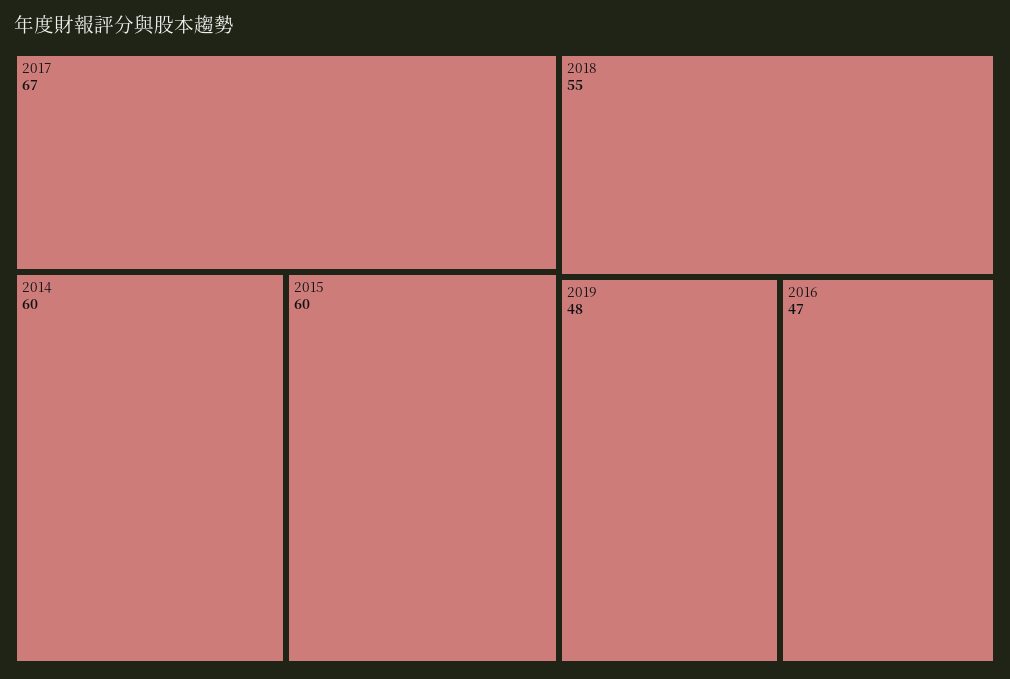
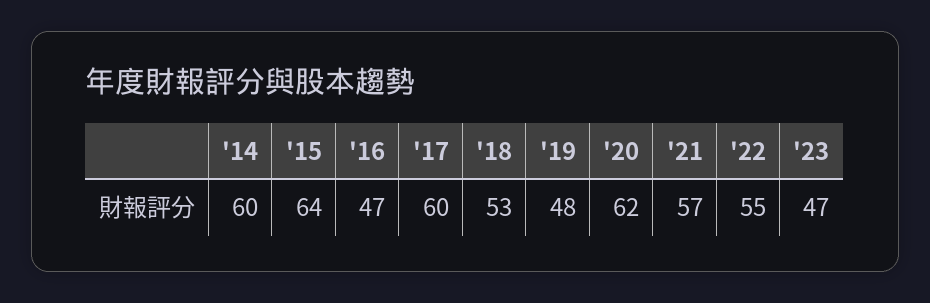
2017: 67 -> 60
2015: 60 -> 64
2018: 55 -> 53
'20: none -> 62
'21: none -> 57
'22: none -> 55
'23: none -> 47

